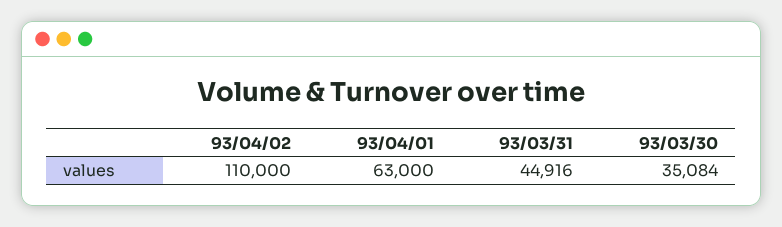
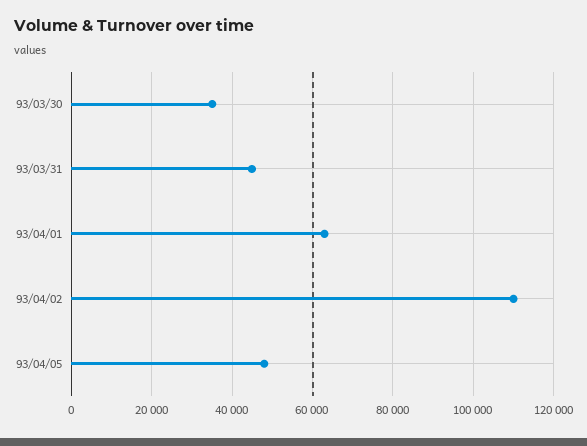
93/04/05: none -> 48000

